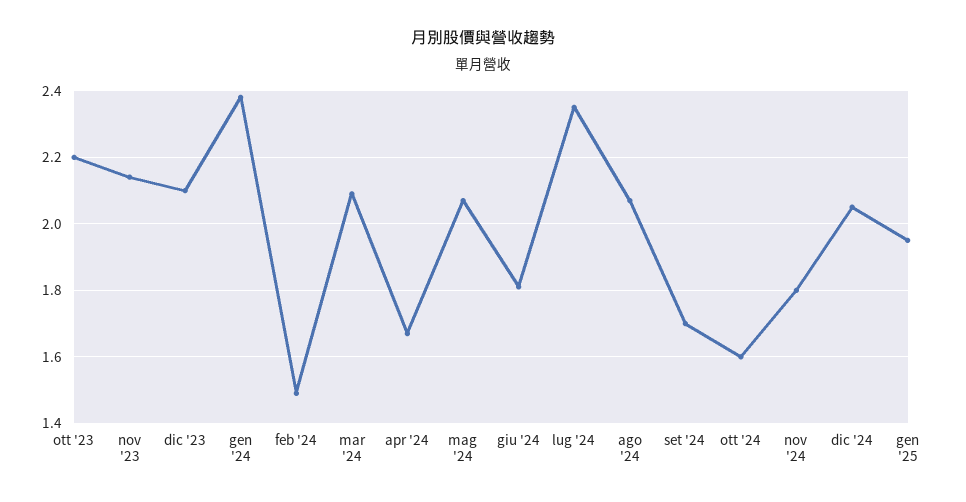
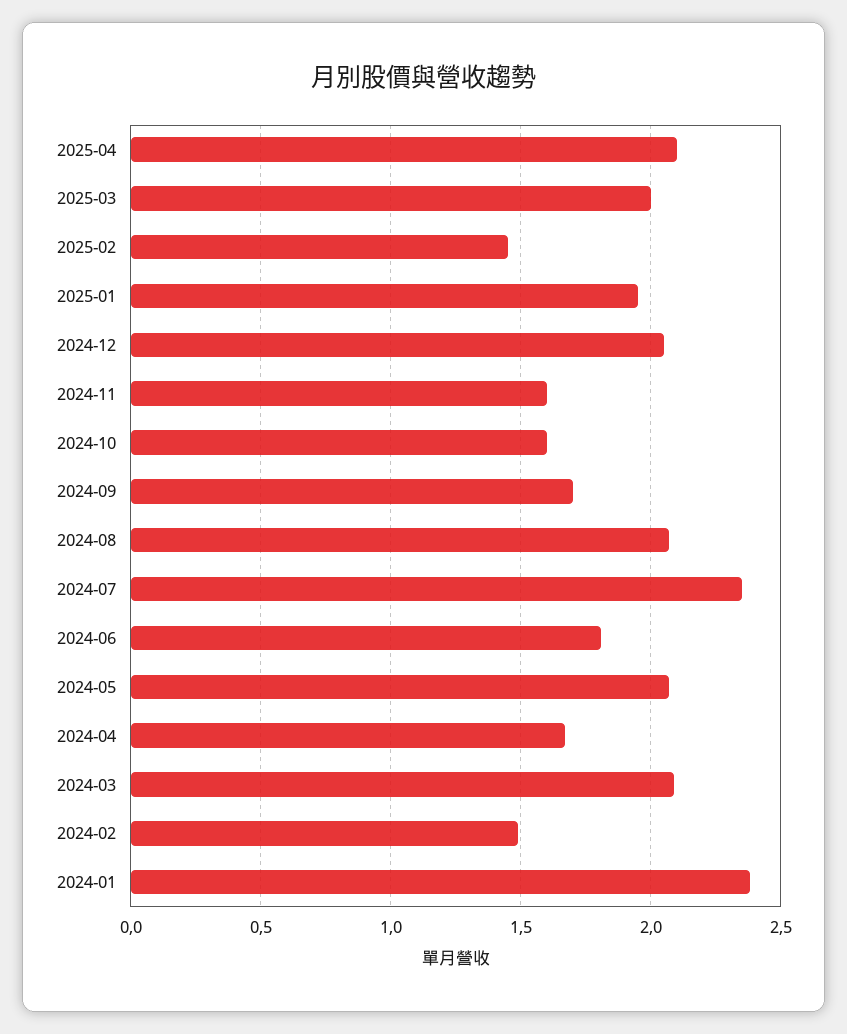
ott '23: 2.2 -> none
nov '23: 2.15 -> none
dic '23: 2.1 -> none
nov '24: 1.8 -> 1.6
2025-04: none -> 2.1
2025-03: none -> 2
2025-02: none -> 1.45

